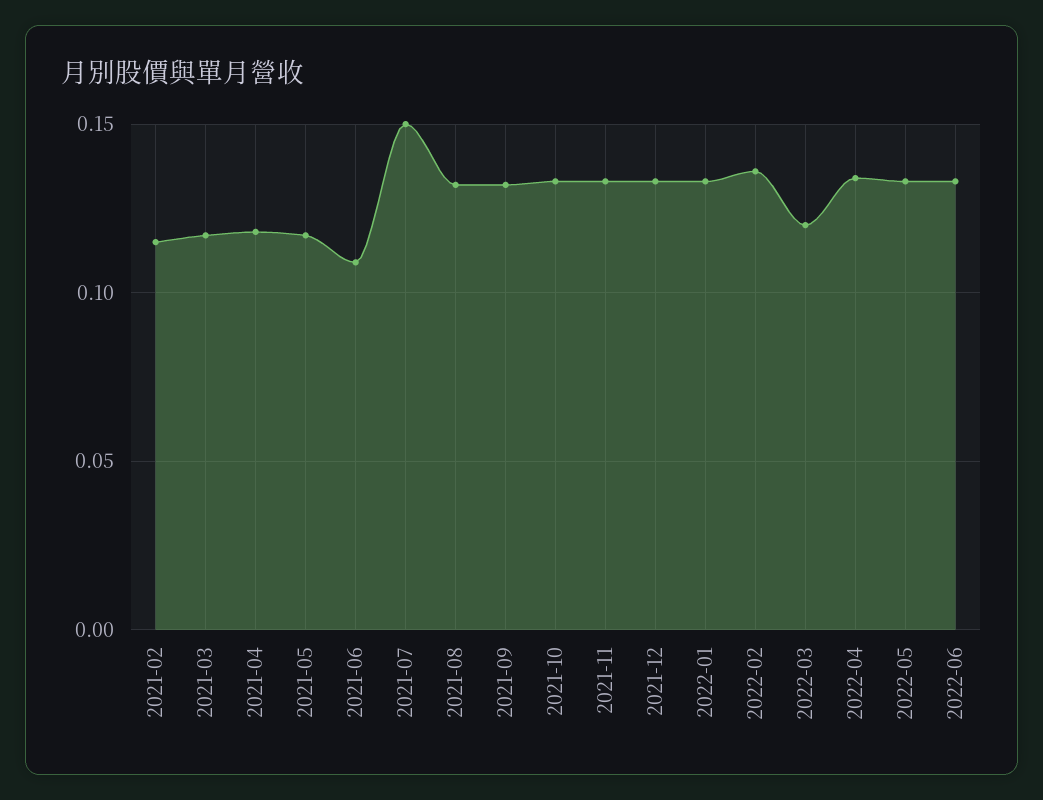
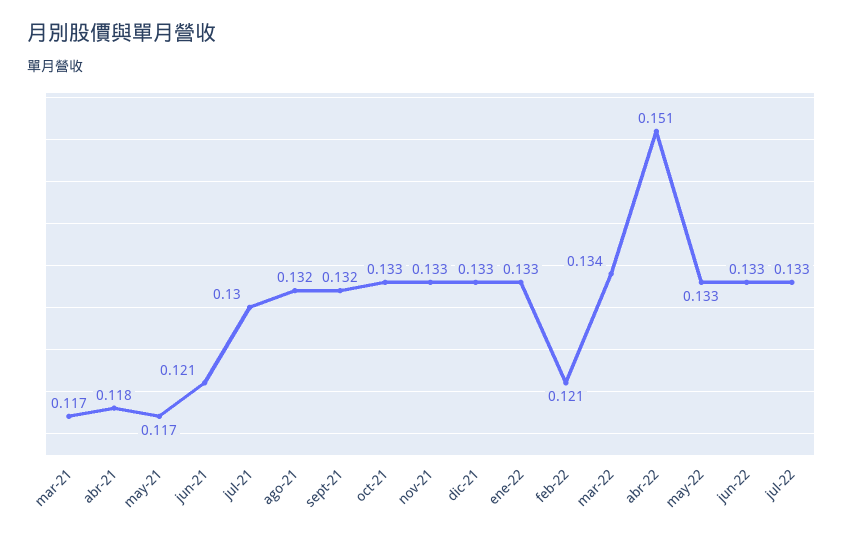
2021-02: 0.115 -> none
2021-06: 0.11 -> 0.121
2021-07: 0.15 -> 0.13
2022-02: 0.135 -> 0.121
2022-03: 0.12 -> 0.134
2022-04: 0.135 -> 0.151
jul-22: none -> 0.133

